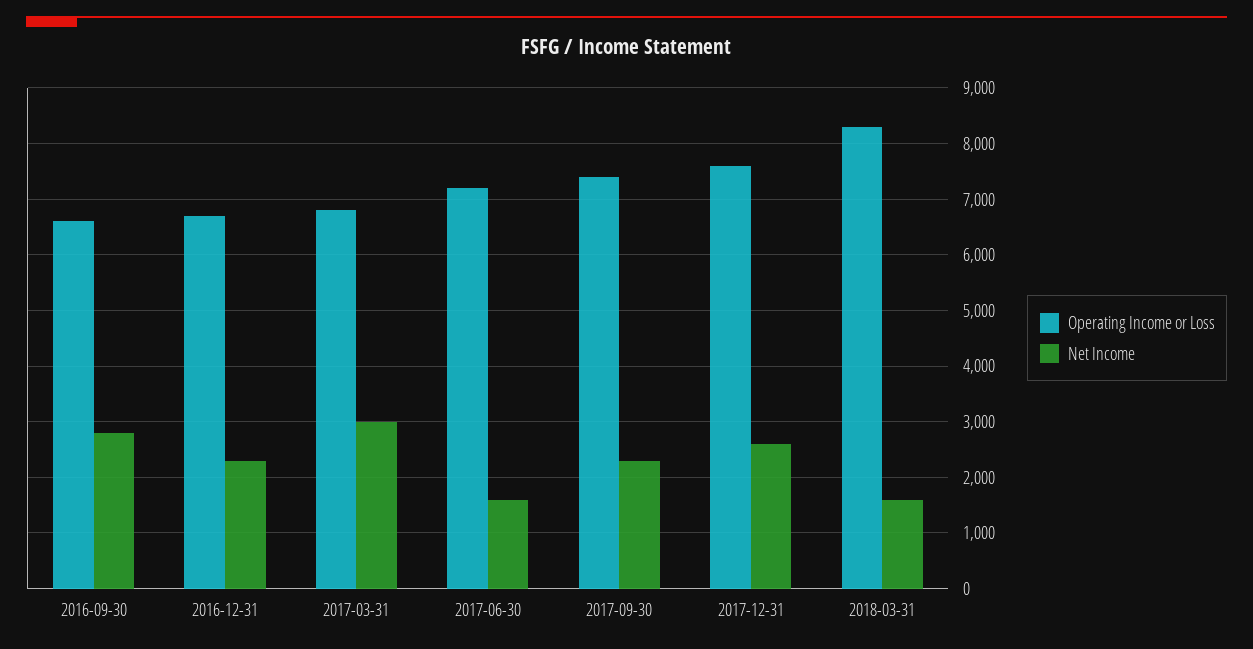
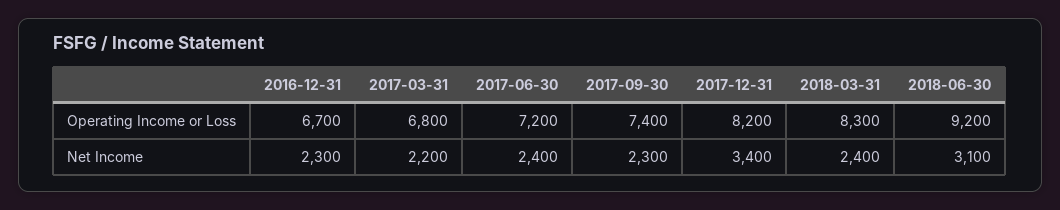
Operating Income or Loss, 2016-09-30: 6600 -> none
Net Income, 2016-09-30: 2800 -> none
Net Income, 2017-03-31: 3000 -> 2200
Net Income, 2017-06-30: 1600 -> 2400
Operating Income or Loss, 2017-12-31: 7600 -> 8200
Net Income, 2017-12-31: 2600 -> 3400
Net Income, 2018-03-31: 1600 -> 2400
Operating Income or Loss, 2018-06-30: none -> 9200
Net Income, 2018-06-30: none -> 3100

